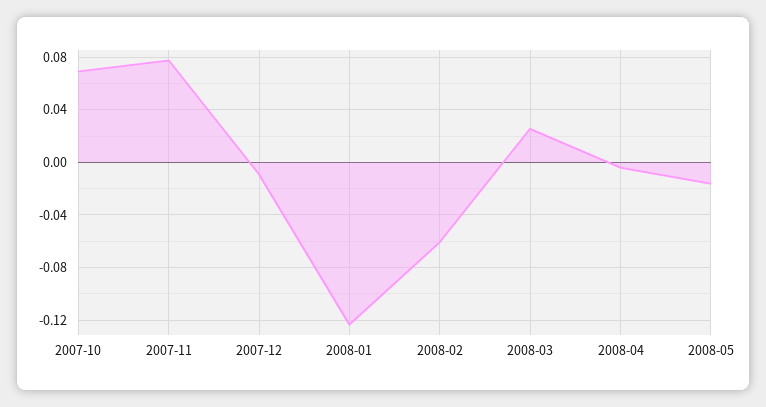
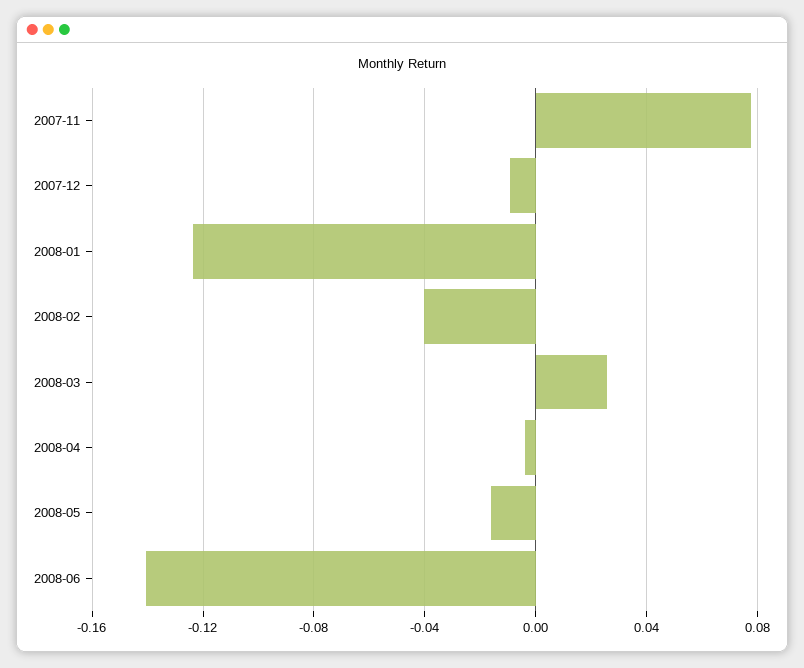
2007-10: 0.07 -> none
2008-02: -0.06 -> -0.04
2008-06: none -> -0.14

